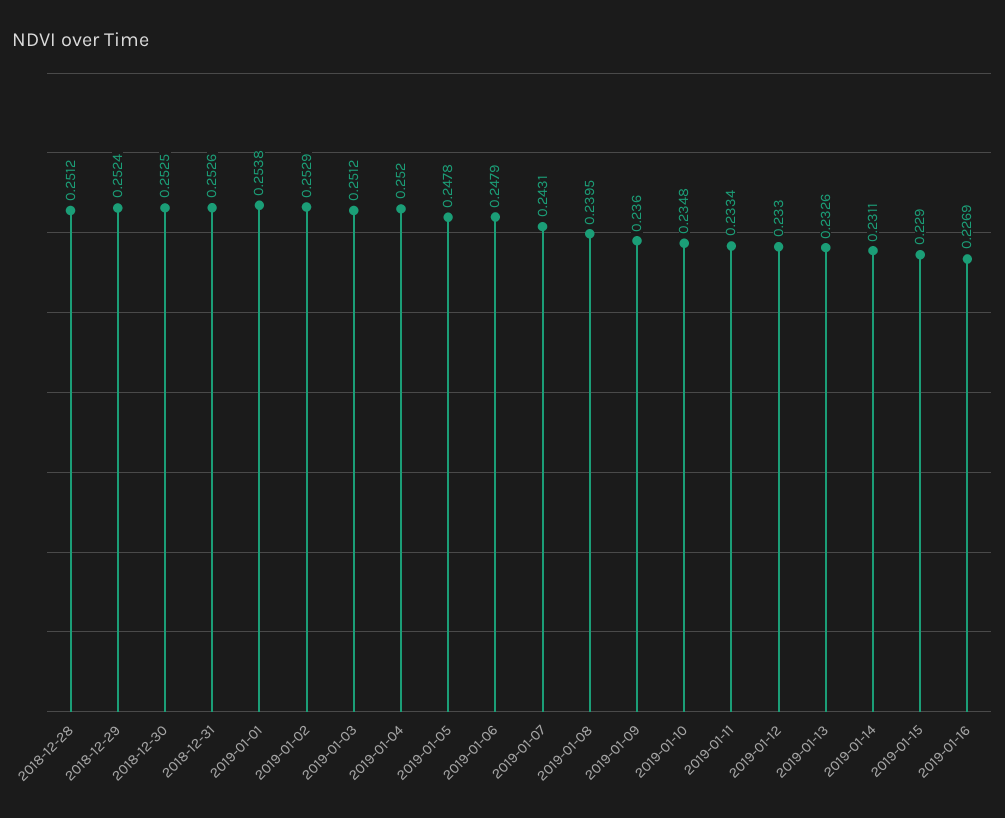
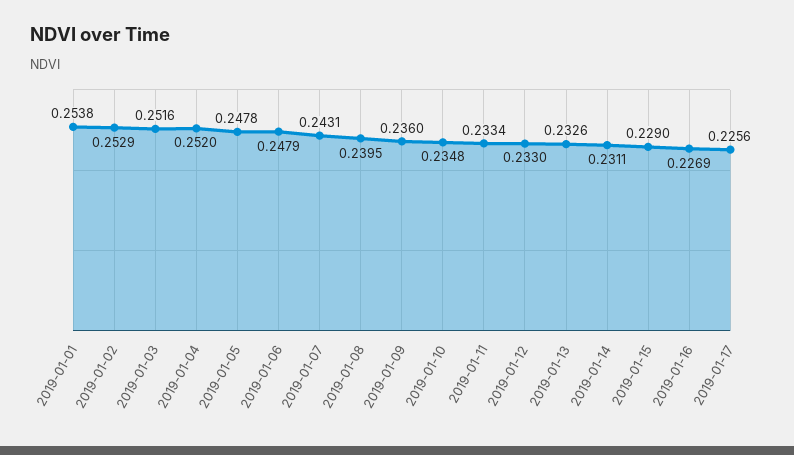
2018-12-28: 0.2512 -> none
2018-12-29: 0.2524 -> none
2018-12-30: 0.2525 -> none
2018-12-31: 0.2526 -> none
2019-01-03: 0.2512 -> 0.2516
2019-01-17: none -> 0.2256

